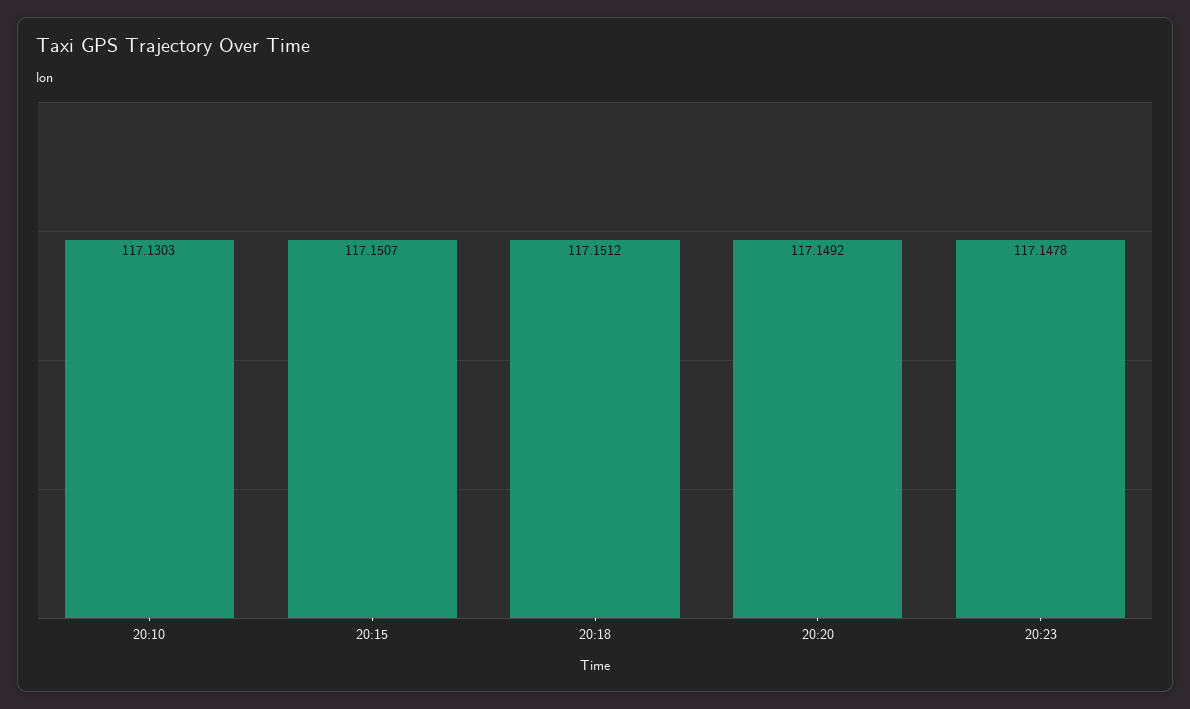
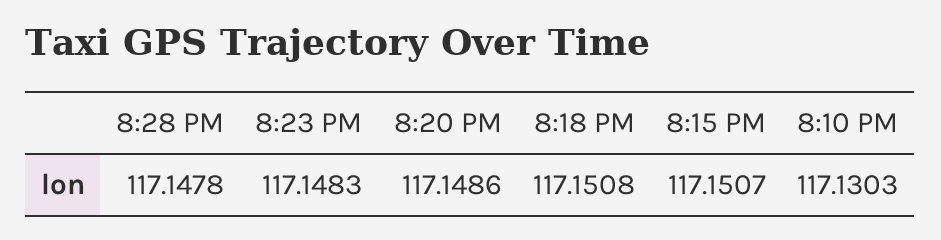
20:18: 117.1512 -> 117.1508
20:20: 117.1492 -> 117.1486
20:23: 117.1478 -> 117.1483
8:28 PM: none -> 117.1478

